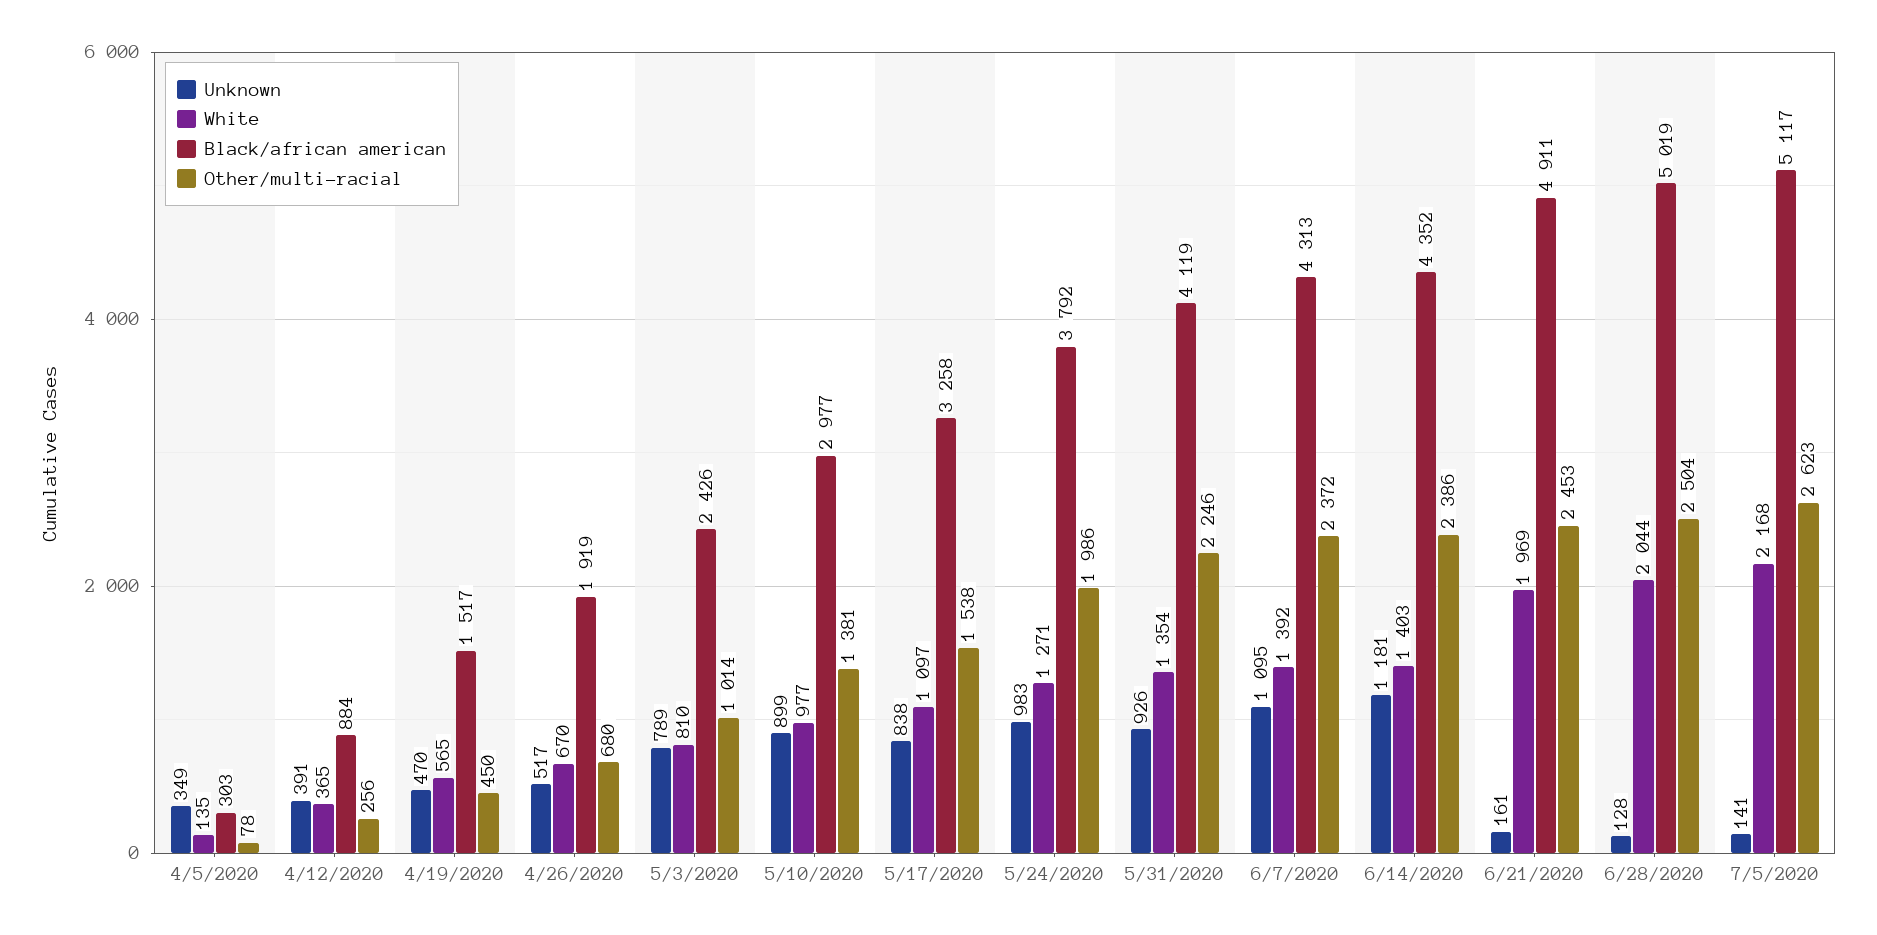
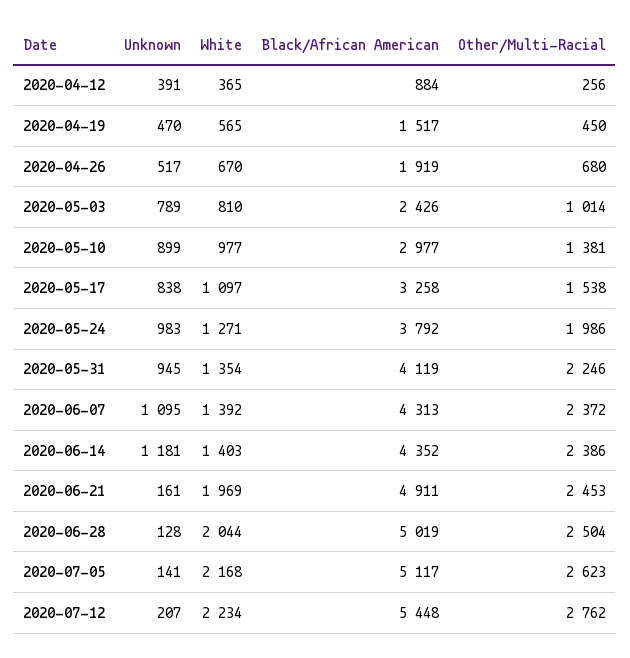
Unknown, 4/5/2020: 349 -> none
White, 4/5/2020: 135 -> none
Black/african american, 4/5/2020: 303 -> none
Other/multi-racial, 4/5/2020: 78 -> none
Unknown, 5/31/2020: 926 -> 945
Unknown, 2020-07-12: none -> 207
White, 2020-07-12: none -> 2234
Black/african american, 2020-07-12: none -> 5448
Other/multi-racial, 2020-07-12: none -> 2762

